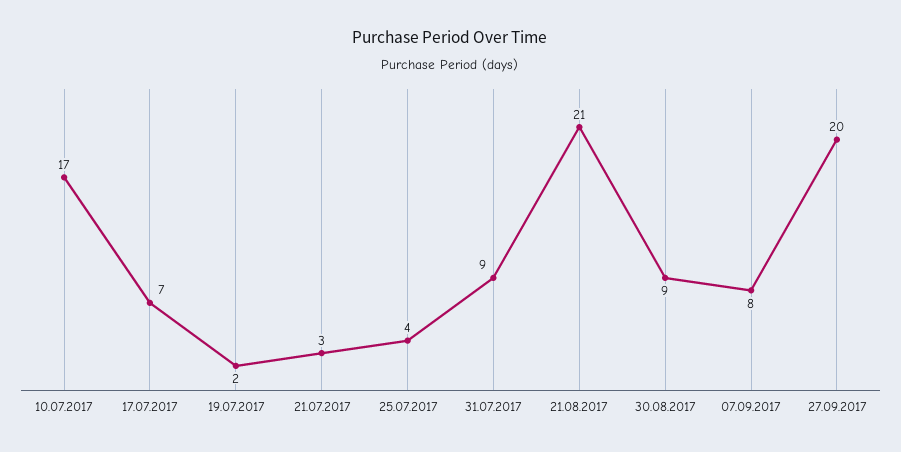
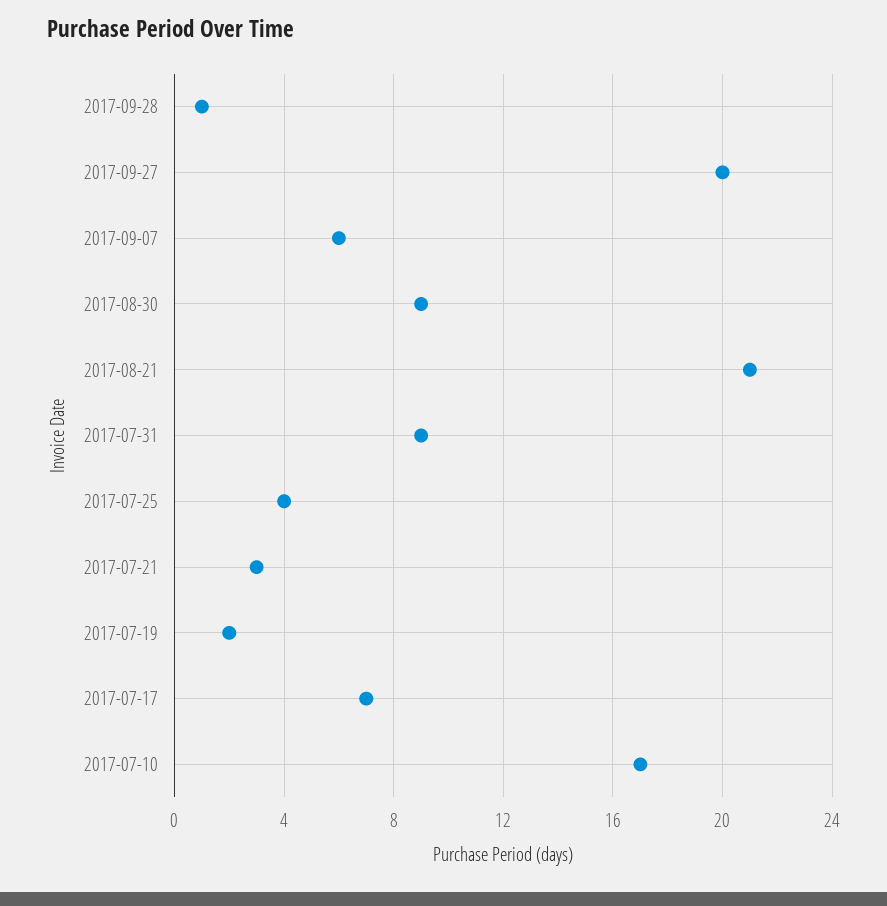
07.09.2017: 8 -> 6
2017-09-28: none -> 1

